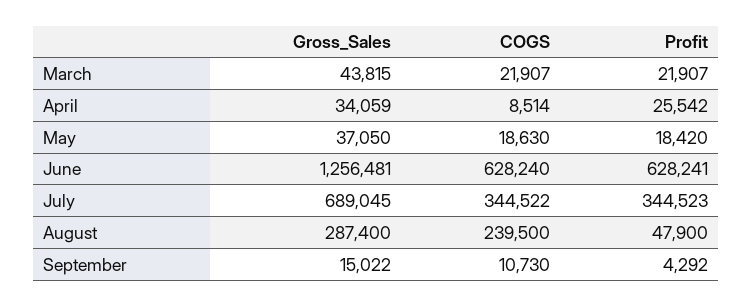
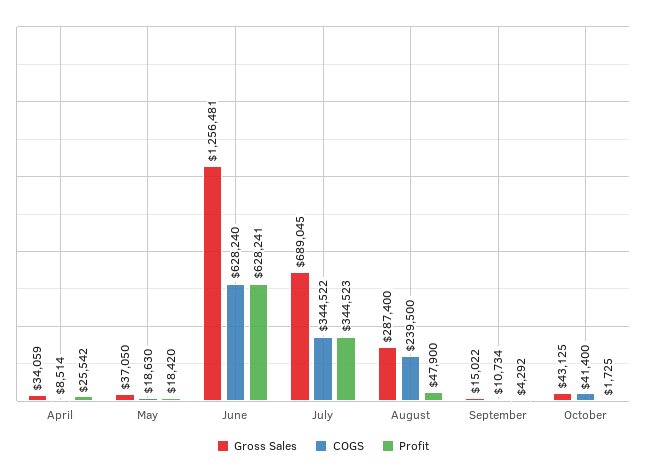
Gross_Sales, March: 43815 -> none
COGS, March: 21907 -> none
Profit, March: 21907 -> none
COGS, September: 10730 -> 10734
Gross_Sales, October: none -> 43125
COGS, October: none -> 41400
Profit, October: none -> 1725

